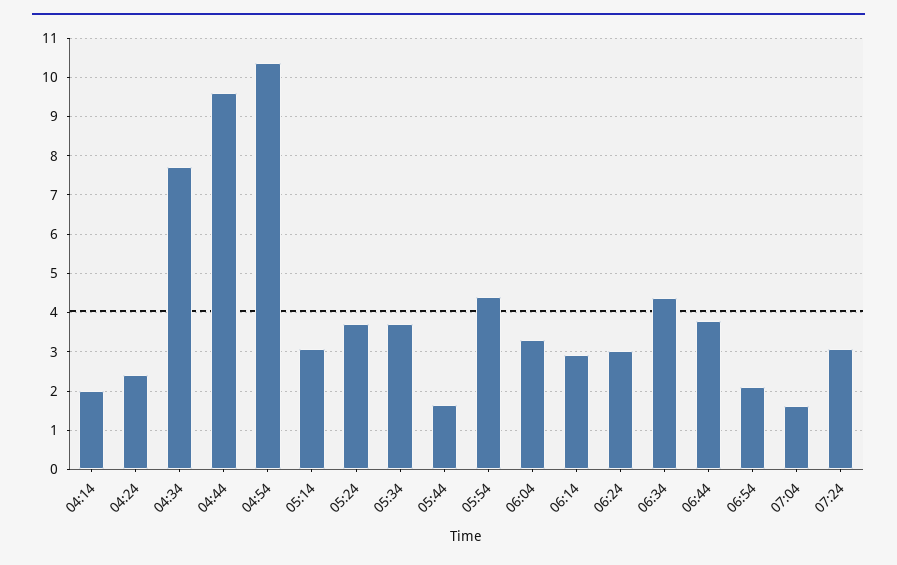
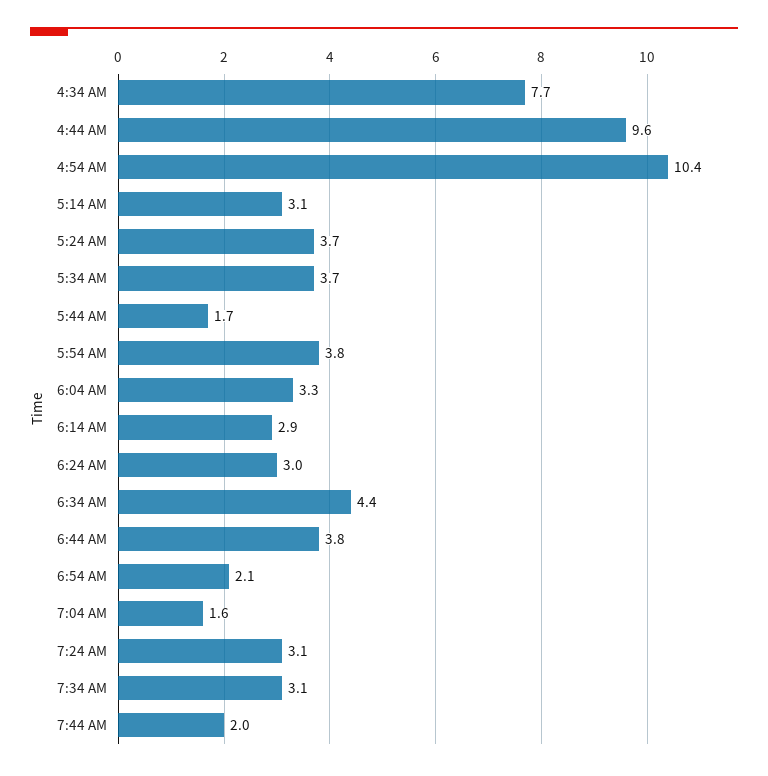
04:14: 2 -> none
04:24: 2.4 -> none
05:54: 4.4 -> 3.8
7:34 AM: none -> 3.1
7:44 AM: none -> 2

